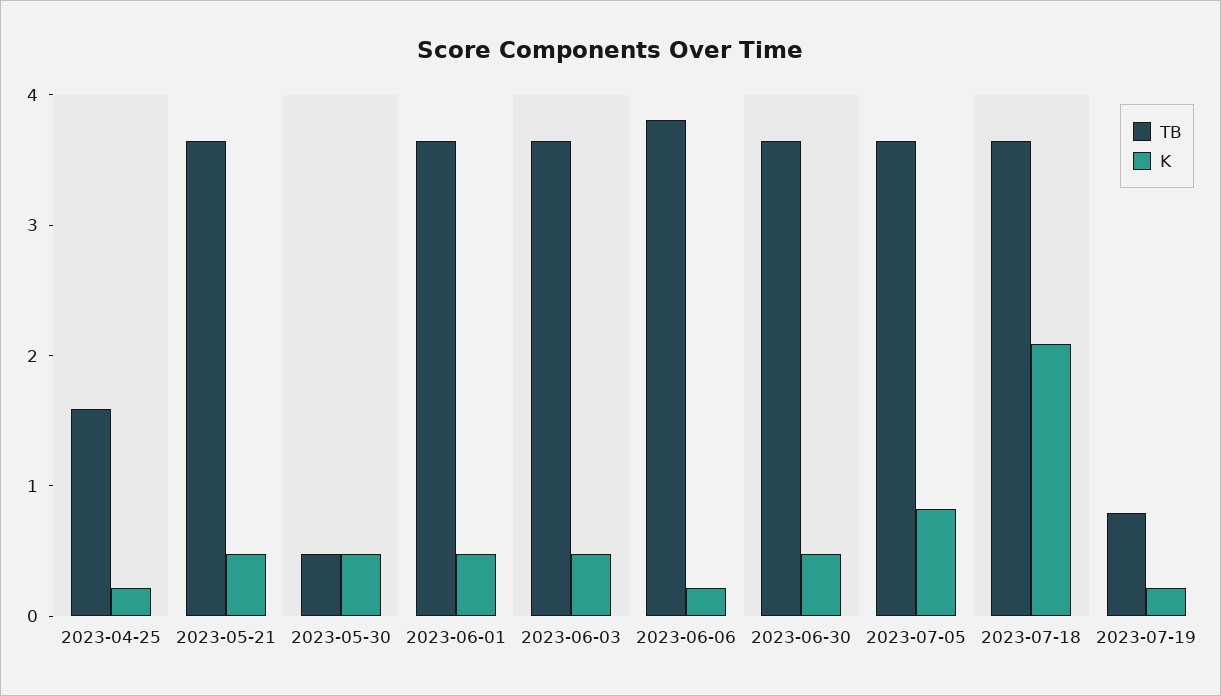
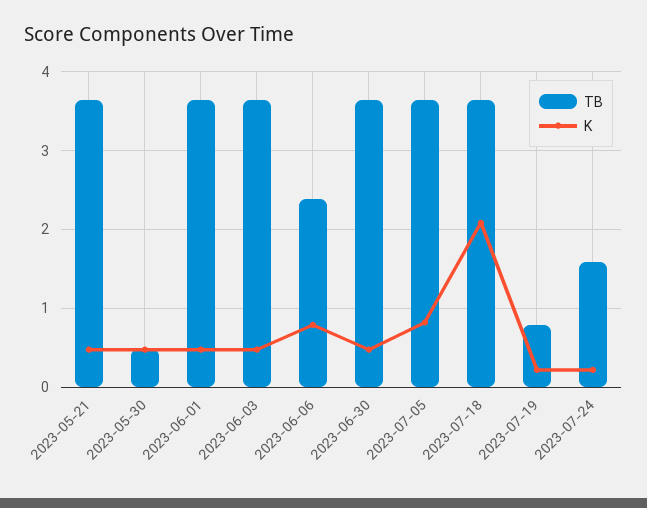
TB, 2023-04-25: 1.6 -> none
K, 2023-04-25: 0.2 -> none
TB, 2023-06-06: 3.8 -> 2.4
K, 2023-06-06: 0.2 -> 0.8
TB, 2023-07-24: none -> 1.6
K, 2023-07-24: none -> 0.2

